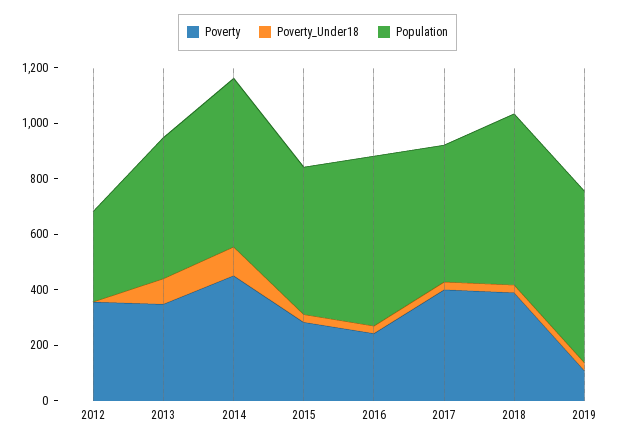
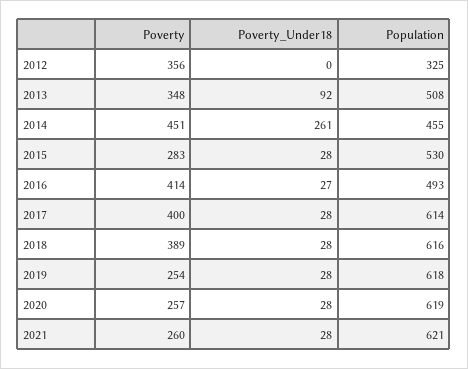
Poverty_Under18, 2014: 100 -> 261
Population, 2014: 600 -> 455
Poverty, 2016: 250 -> 414
Population, 2016: 600 -> 493
Population, 2017: 500 -> 614
Poverty, 2019: 100 -> 254
Poverty, 2020: none -> 257
Poverty_Under18, 2020: none -> 28
Population, 2020: none -> 619
Poverty, 2021: none -> 260
Poverty_Under18, 2021: none -> 28
Population, 2021: none -> 621

